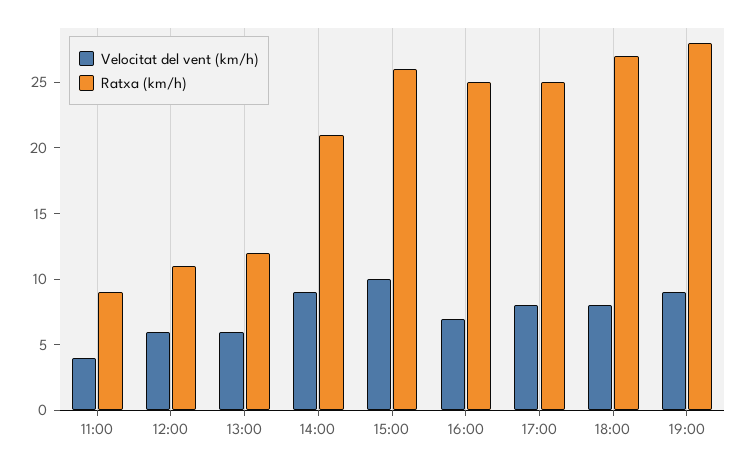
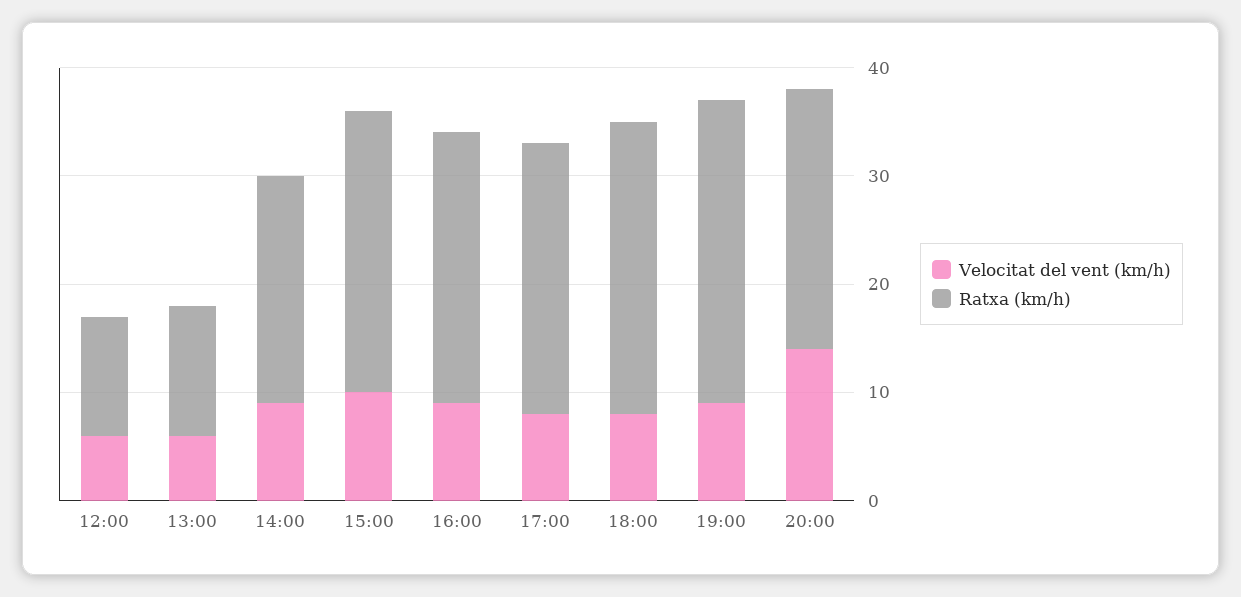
Velocitat del vent (km/h), 11:00: 4 -> none
Ratxa (km/h), 11:00: 9 -> none
Velocitat del vent (km/h), 16:00: 7 -> 9
Velocitat del vent (km/h), 20:00: none -> 14
Ratxa (km/h), 20:00: none -> 24

